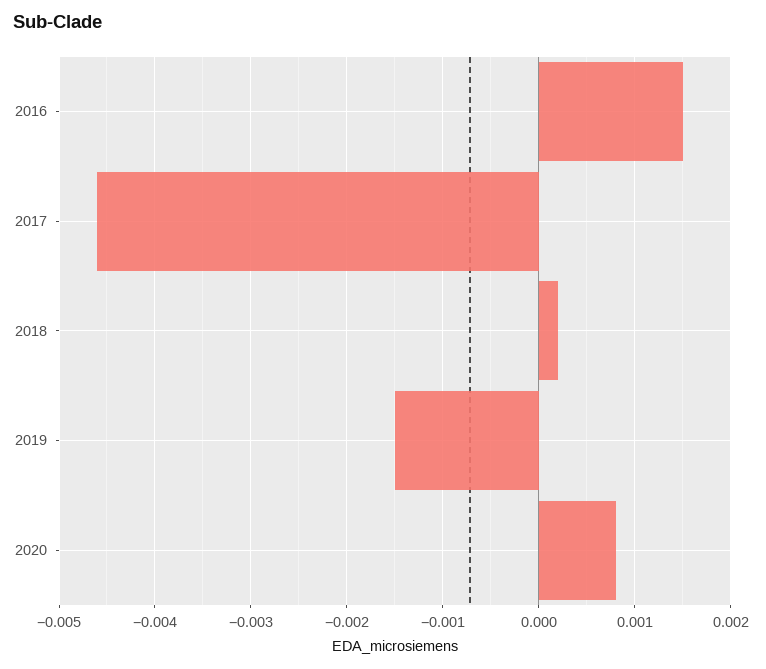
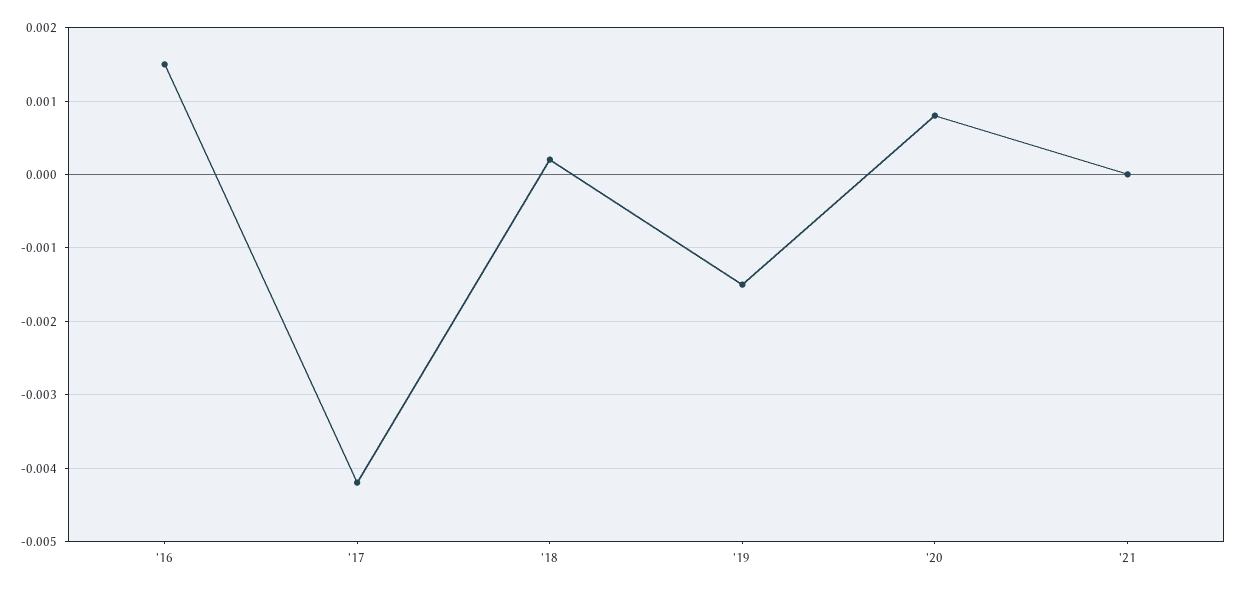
2017: -0.0046 -> -0.0042
'21: none -> 0

